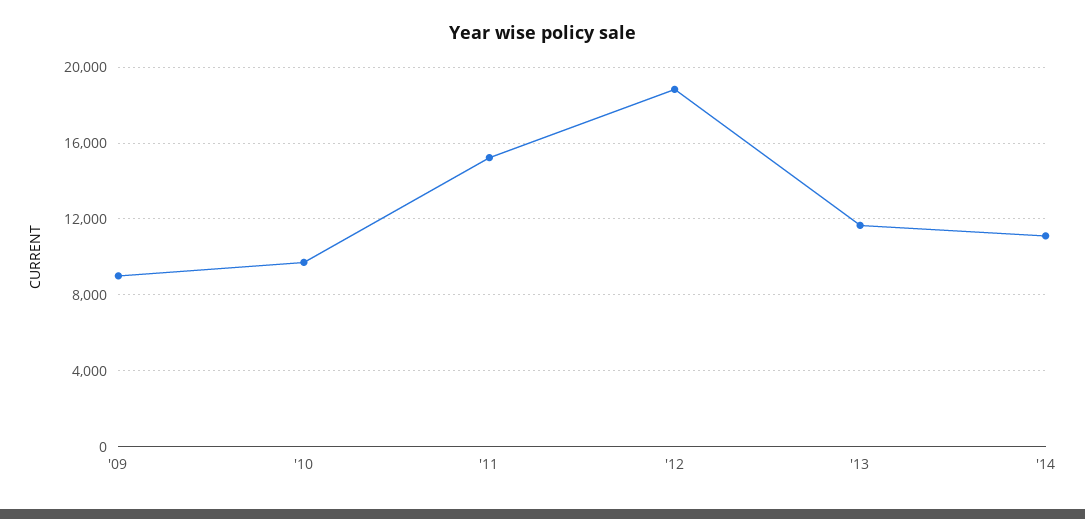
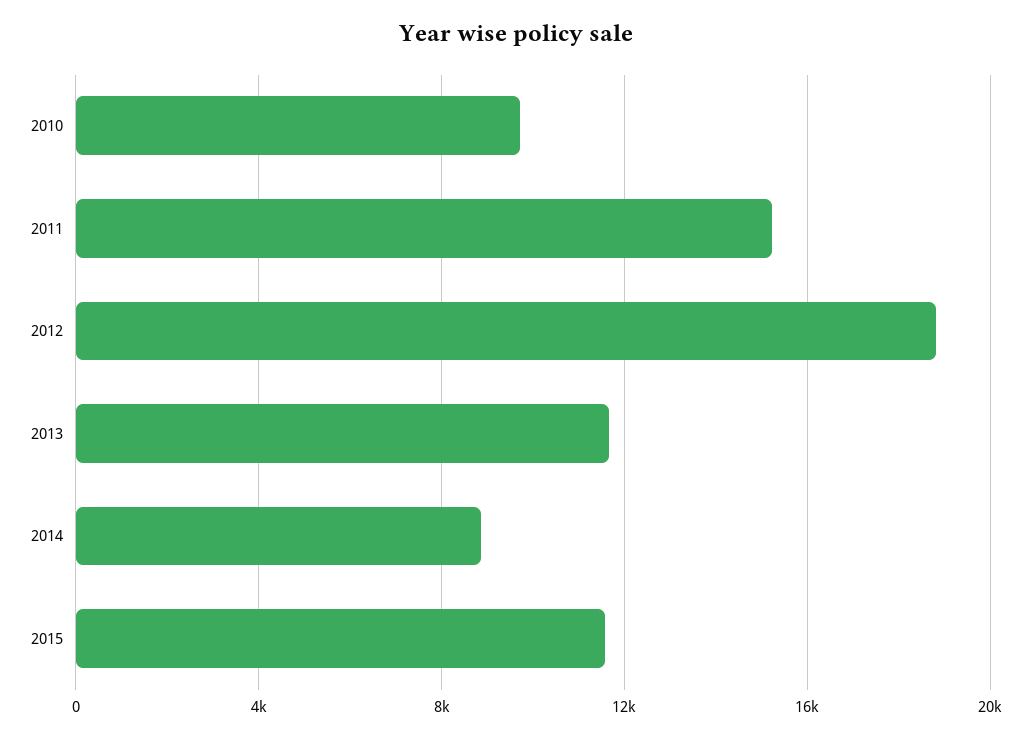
'09: 9000 -> none
'14: 11000 -> 9000
2015: none -> 11500

